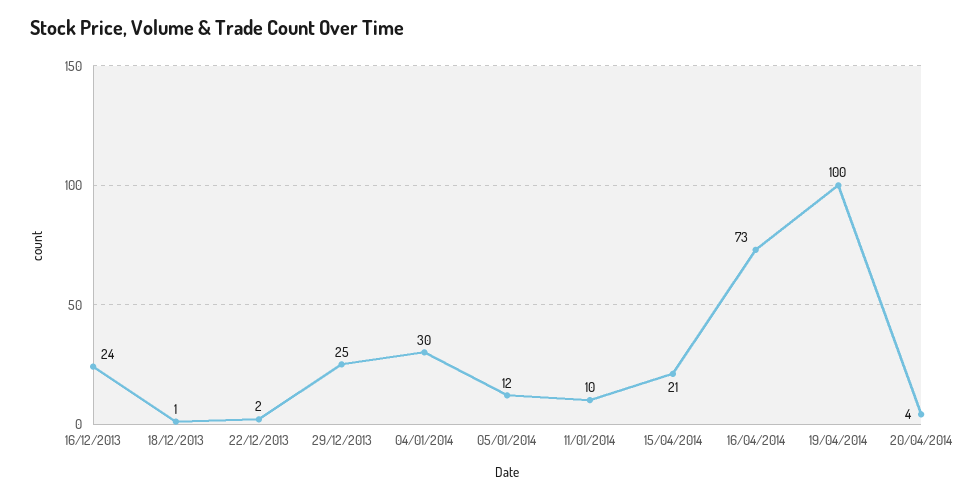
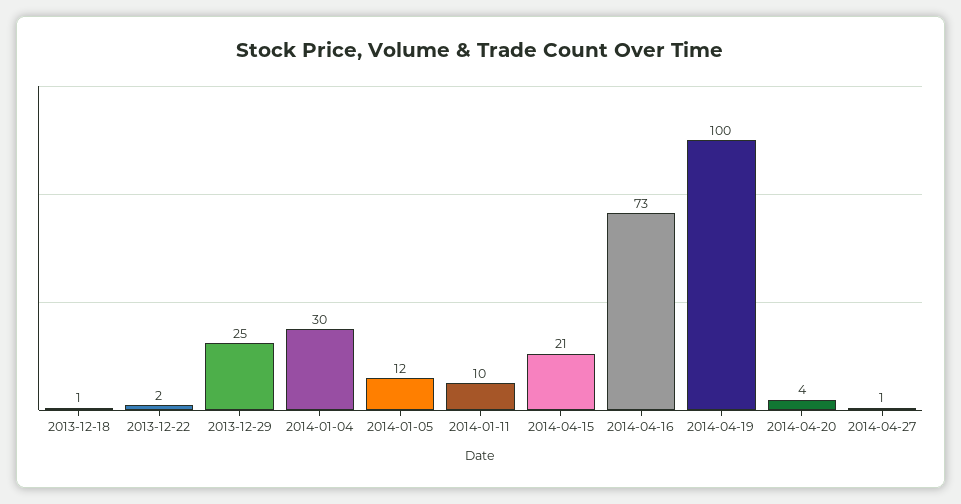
16/12/2013: 24 -> none
2014-04-27: none -> 1

